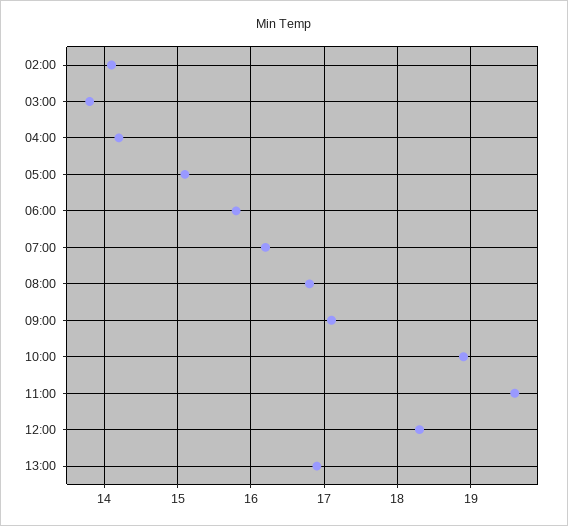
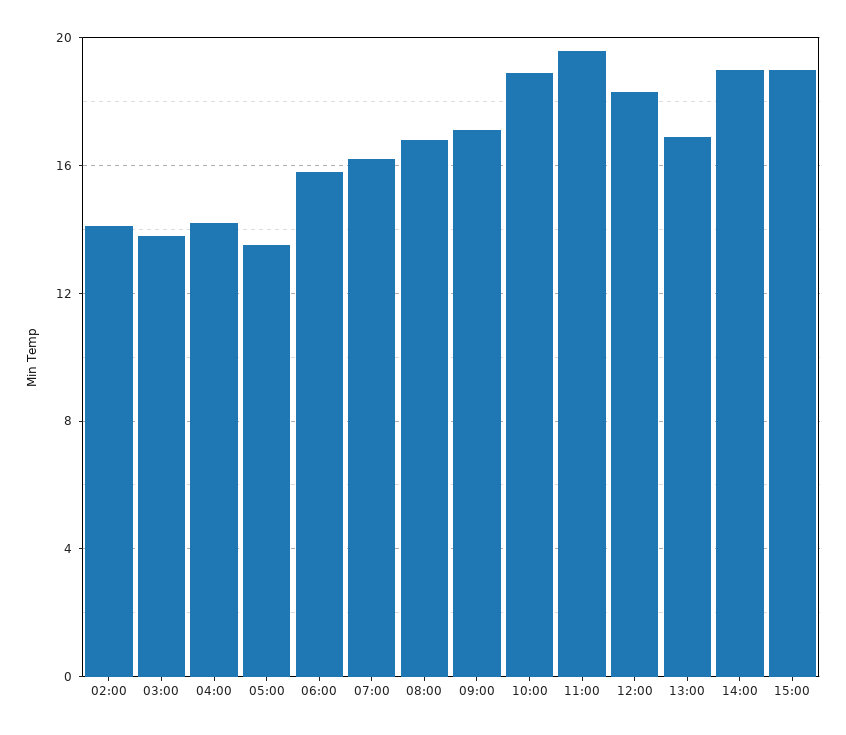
05:00: 15.1 -> 13.5
14:00: none -> 19
15:00: none -> 19

